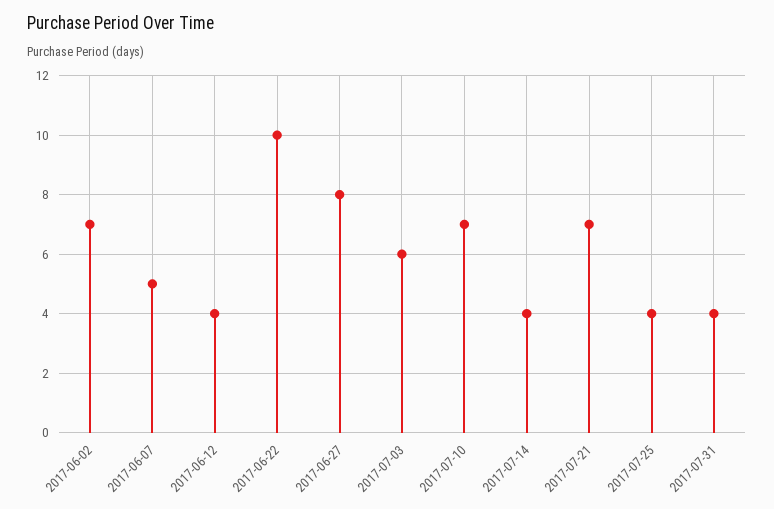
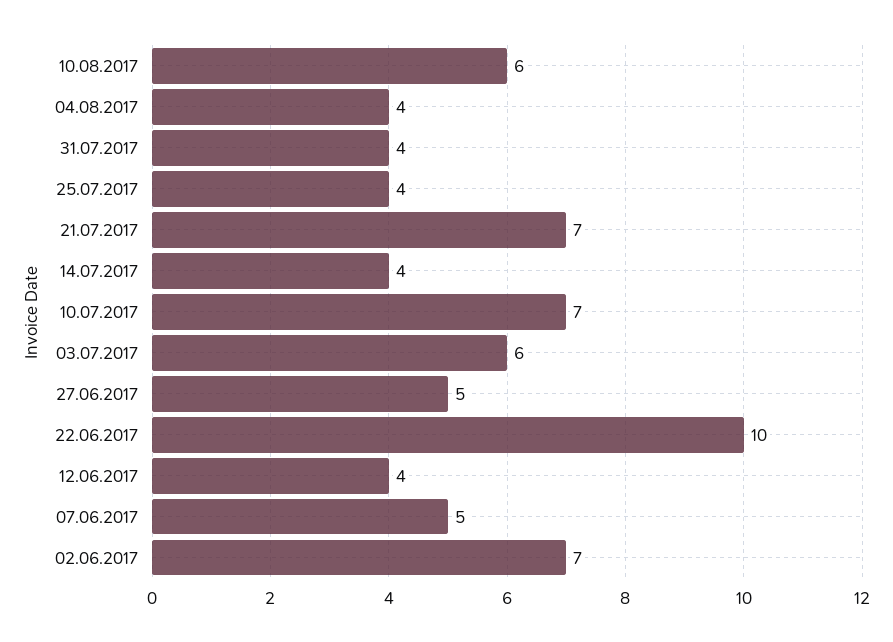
2017-06-27: 8 -> 5
10.08.2017: none -> 6
04.08.2017: none -> 4

